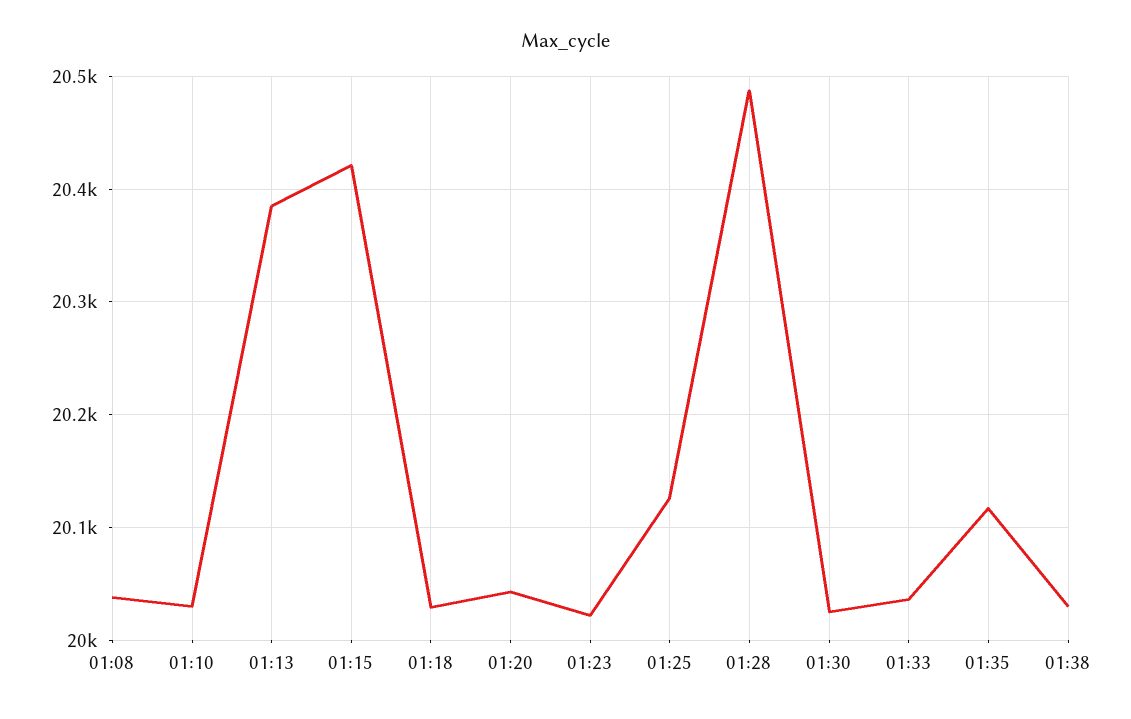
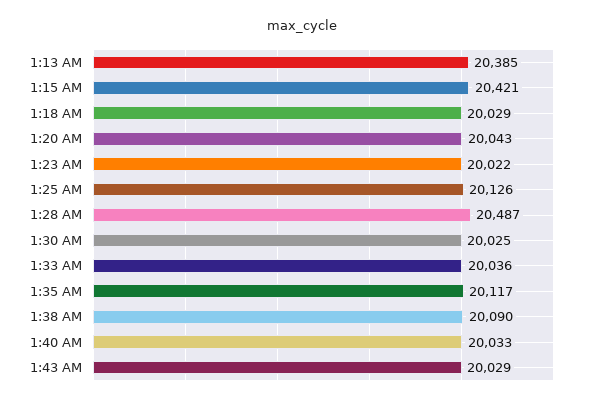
01:08: 20040 -> none
01:10: 20030 -> none
01:38: 20030 -> 20090
1:40 AM: none -> 20033
1:43 AM: none -> 20029

